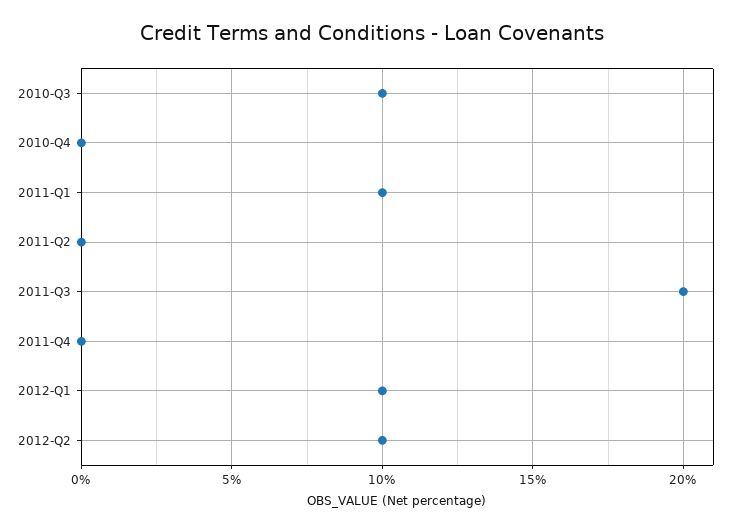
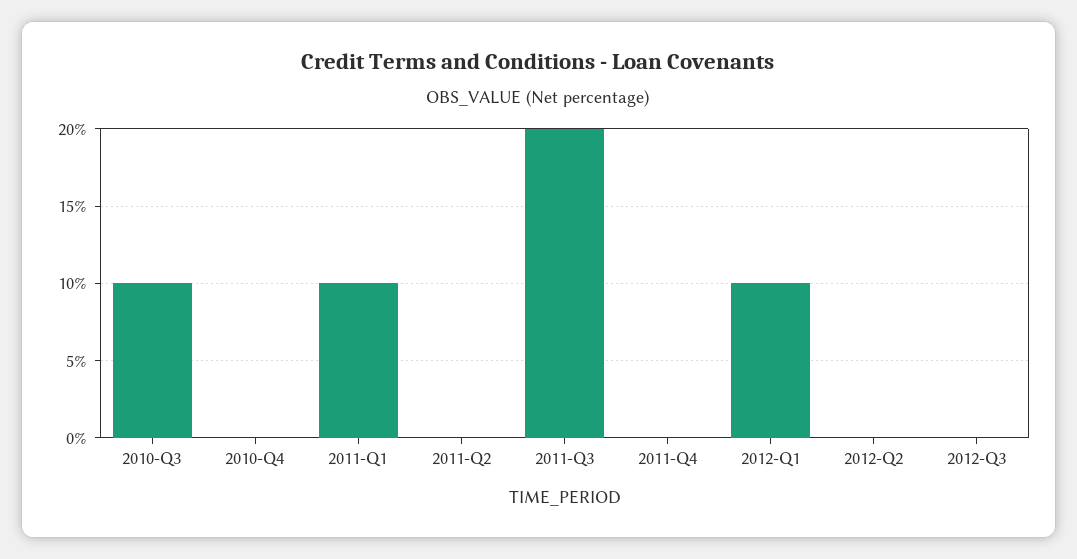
2012-Q2: 10 -> 0
2012-Q3: none -> 0

